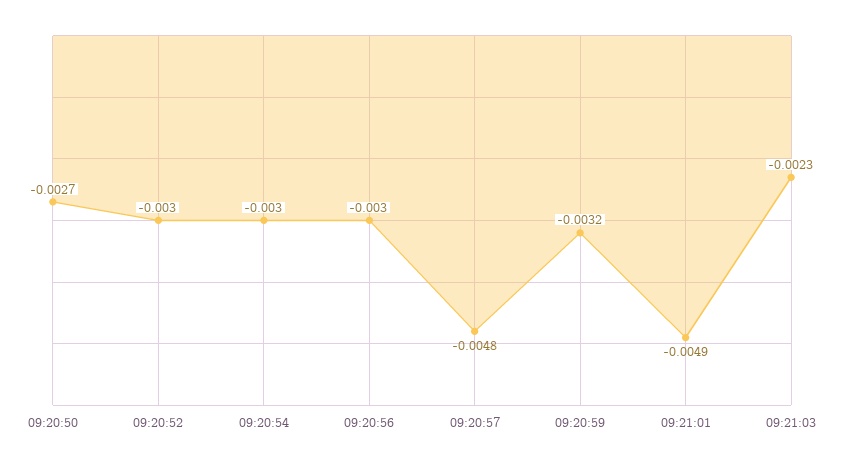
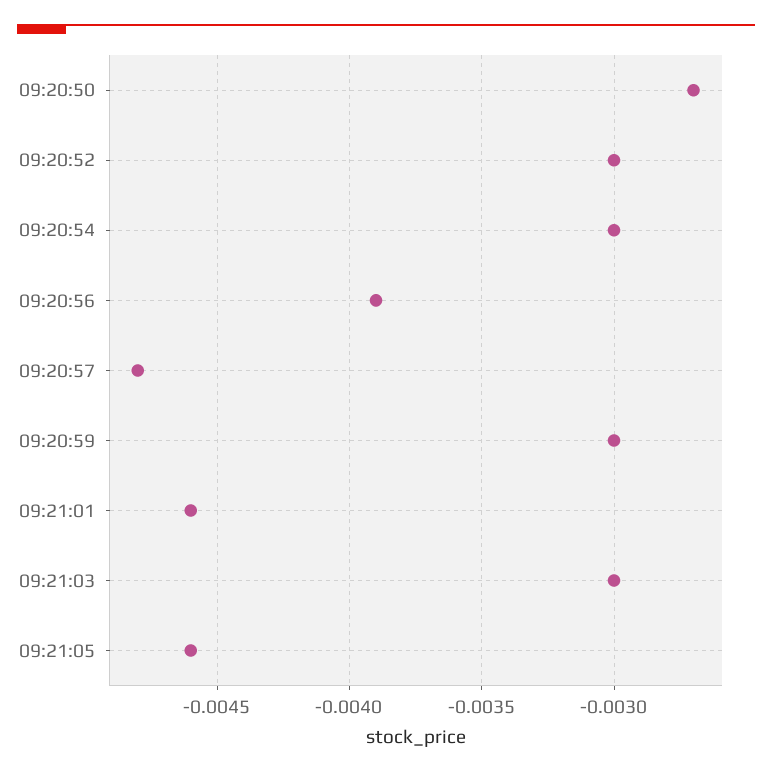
09:20:56: -0.003 -> -0.0039
09:20:59: -0.0032 -> -0.003
09:21:01: -0.0049 -> -0.0046
09:21:03: -0.0023 -> -0.003
09:21:05: none -> -0.0046

